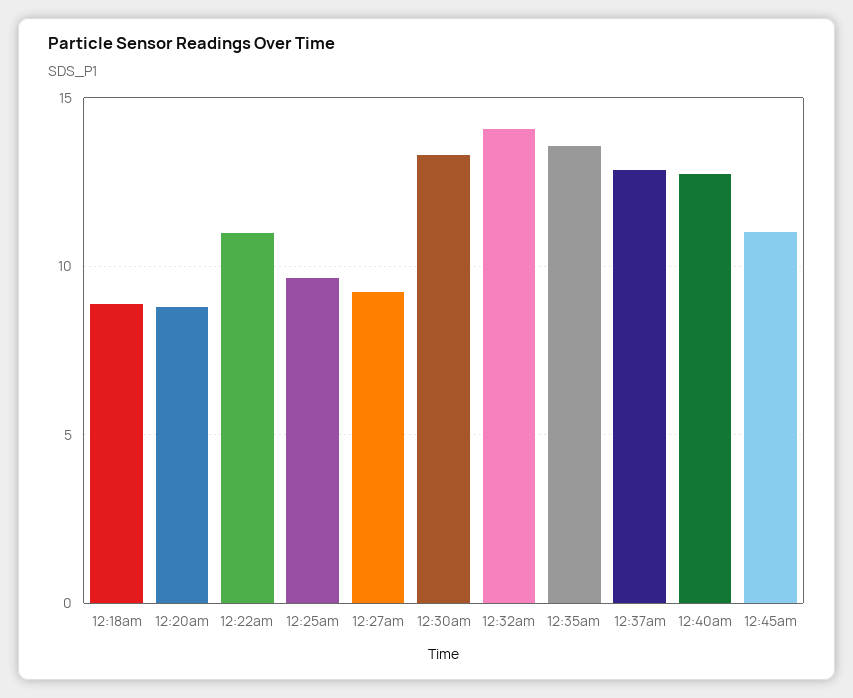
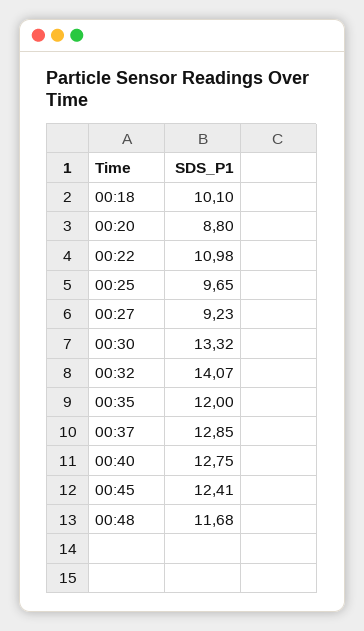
12:18am: 9 -> 10.1
12:35am: 13.5 -> 12
12:45am: 11 -> 12.41
00:48: none -> 11.68

